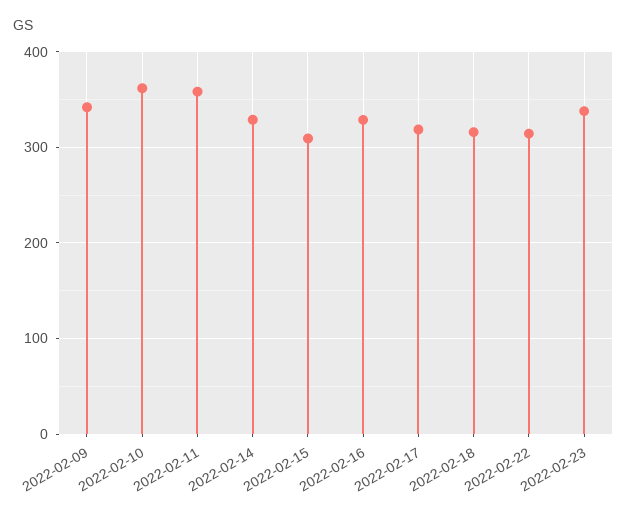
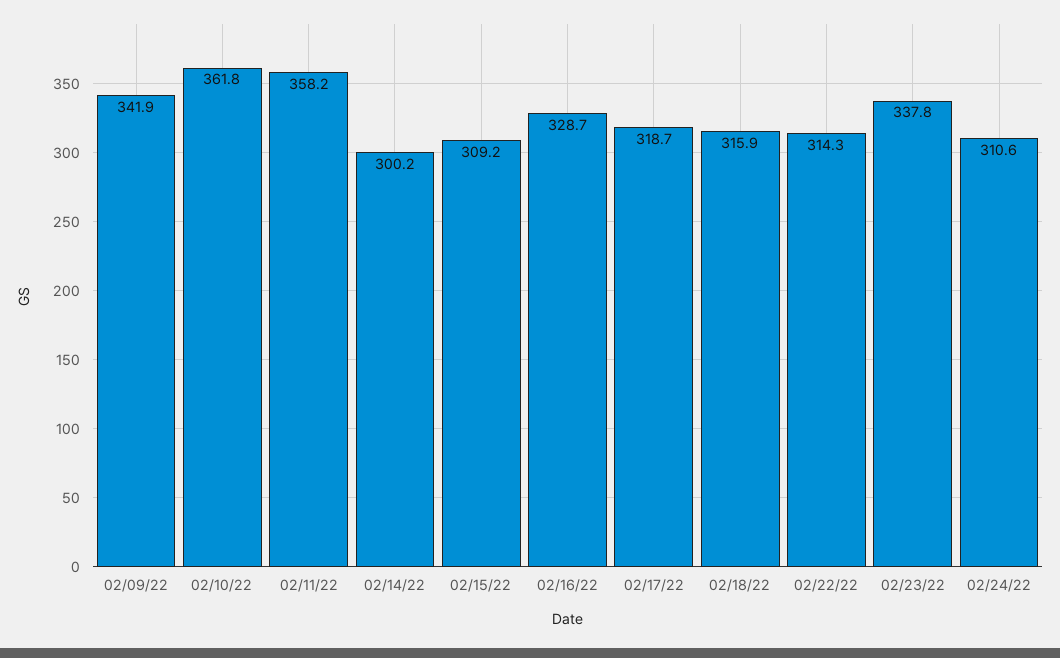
2022-02-14: 330 -> 300.2
02/24/22: none -> 310.6

